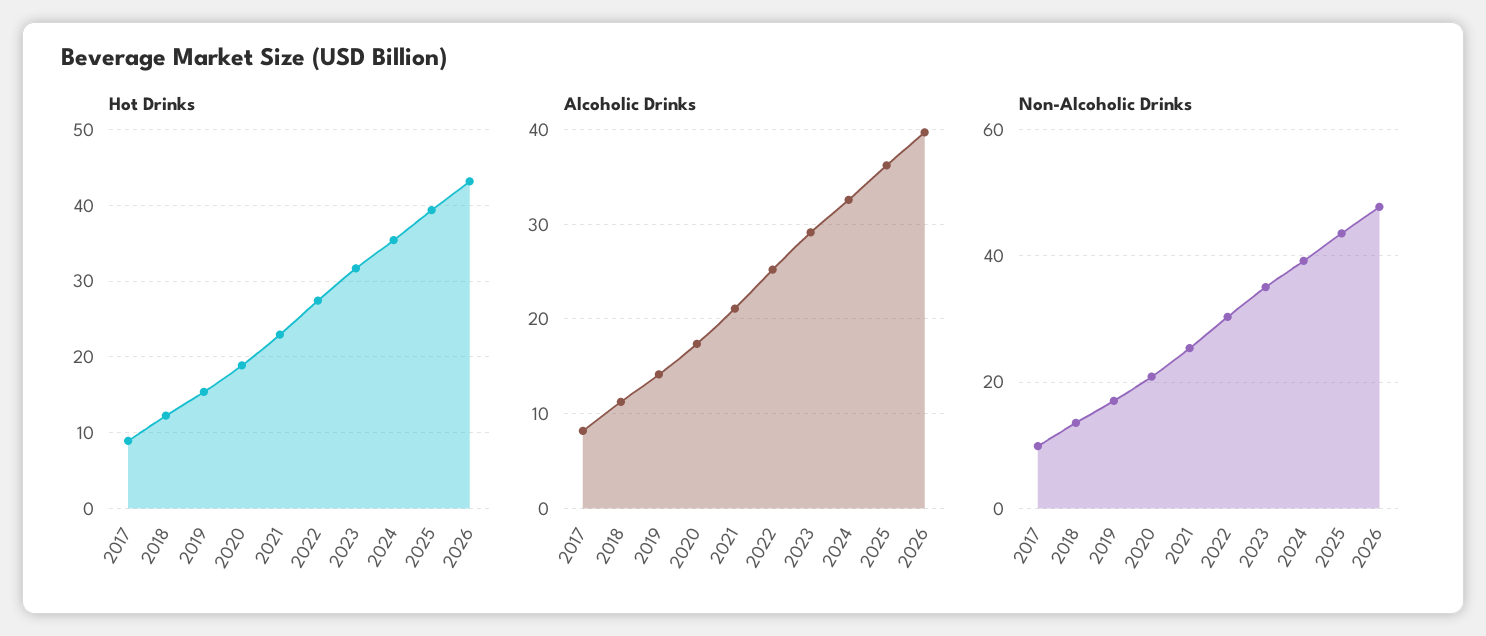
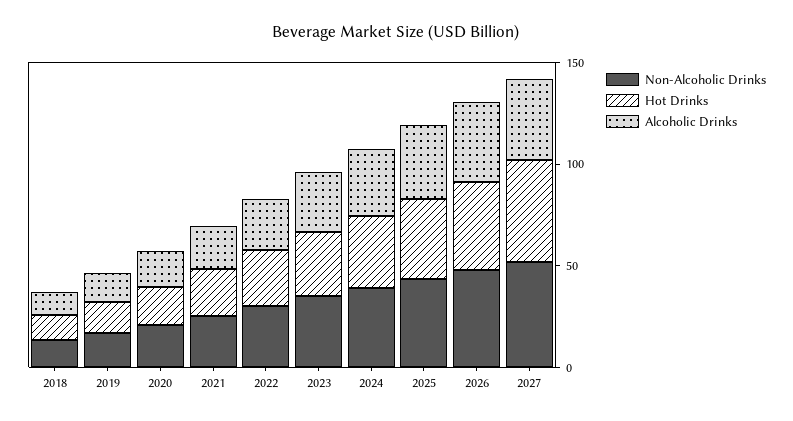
Hot Drinks, 2017: 9 -> none
Alcoholic Drinks, 2017: 8 -> none
Non-Alcoholic Drinks, 2017: 10 -> none
Non-Alcoholic Drinks, 2027: none -> 50
Hot Drinks, 2027: none -> 50
Alcoholic Drinks, 2027: none -> 40

